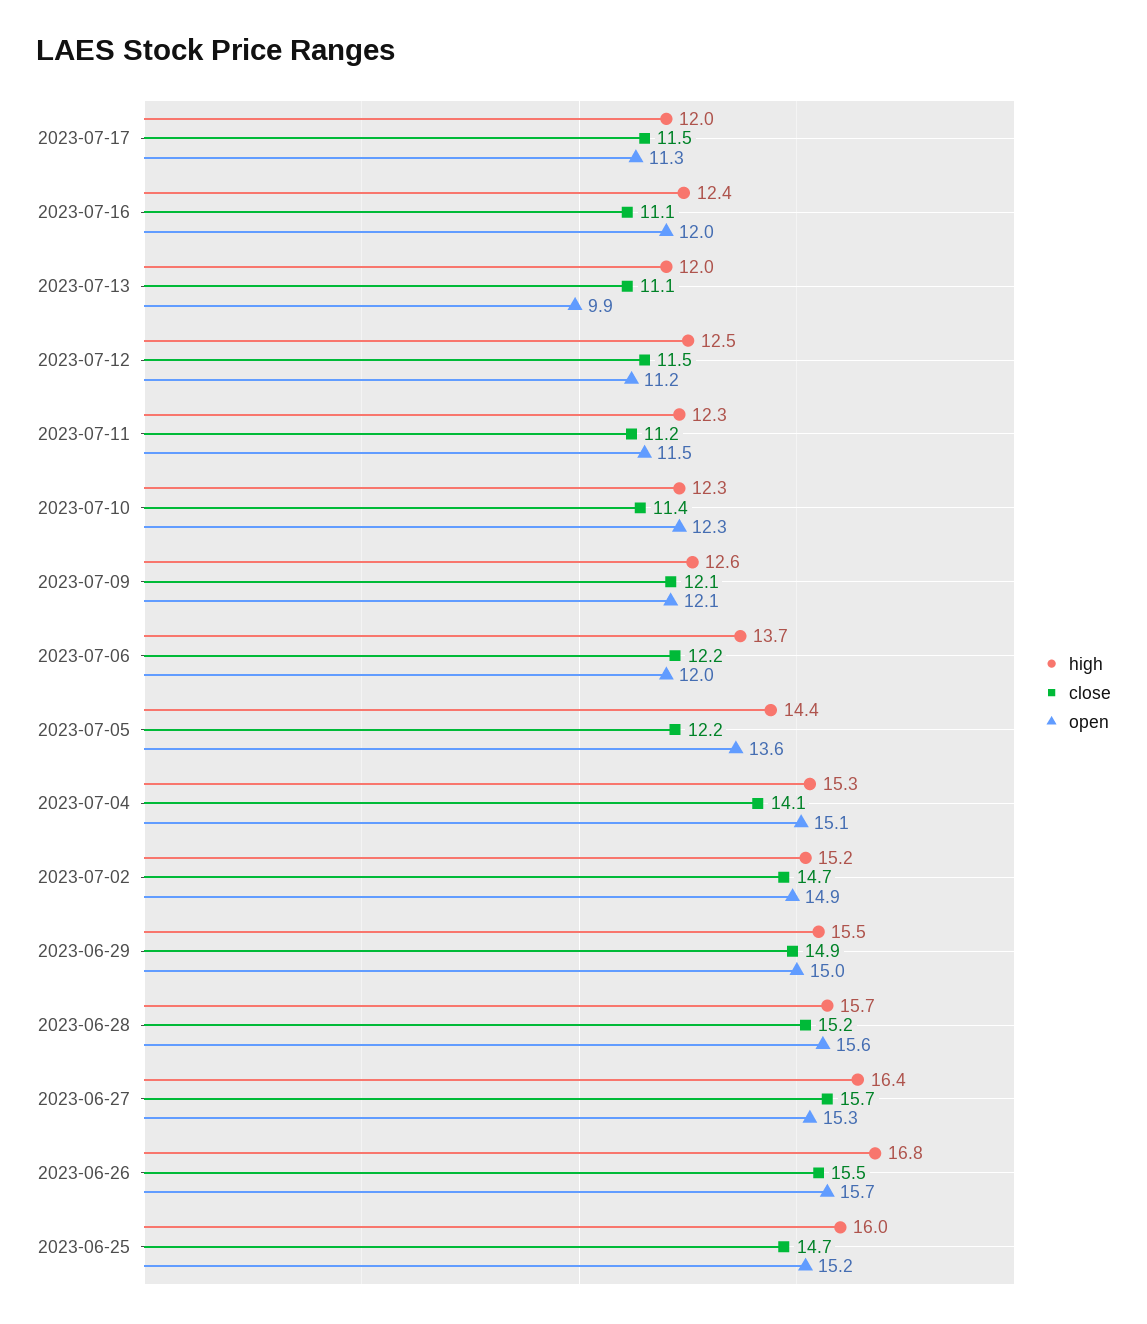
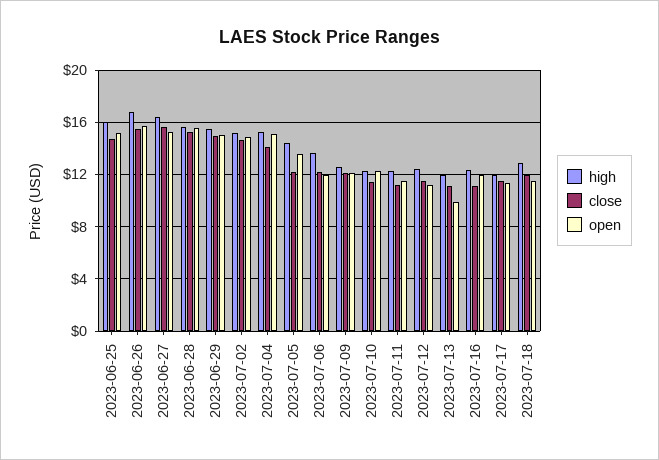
high, 2023-07-18: none -> 13
close, 2023-07-18: none -> 12
open, 2023-07-18: none -> 11.5

